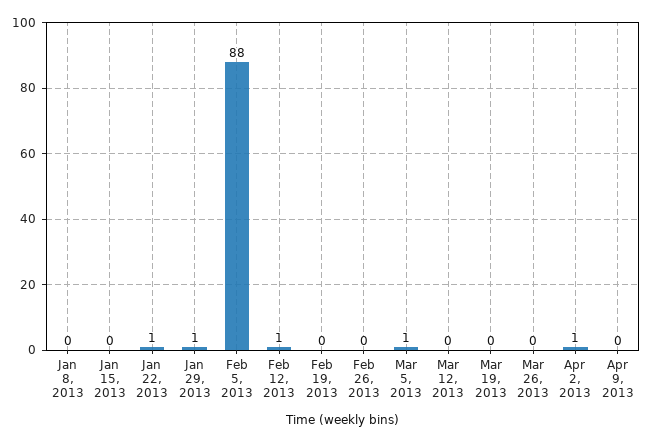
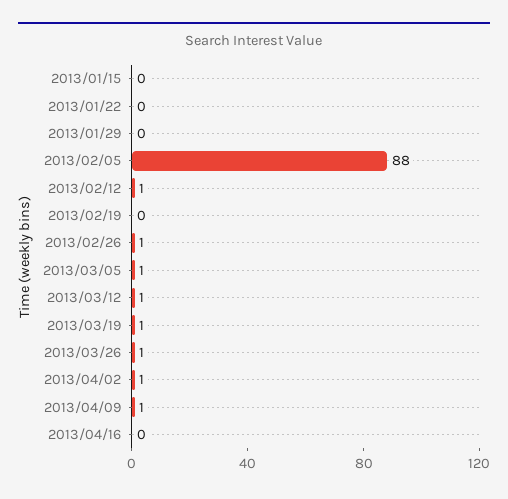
Jan 8, 2013: 0 -> none
Jan 22, 2013: 1 -> 0
Jan 29, 2013: 1 -> 0
Feb 26, 2013: 0 -> 1
Mar 12, 2013: 0 -> 1
Mar 19, 2013: 0 -> 1
Mar 26, 2013: 0 -> 1
Apr 9, 2013: 0 -> 1
2013/04/16: none -> 0

